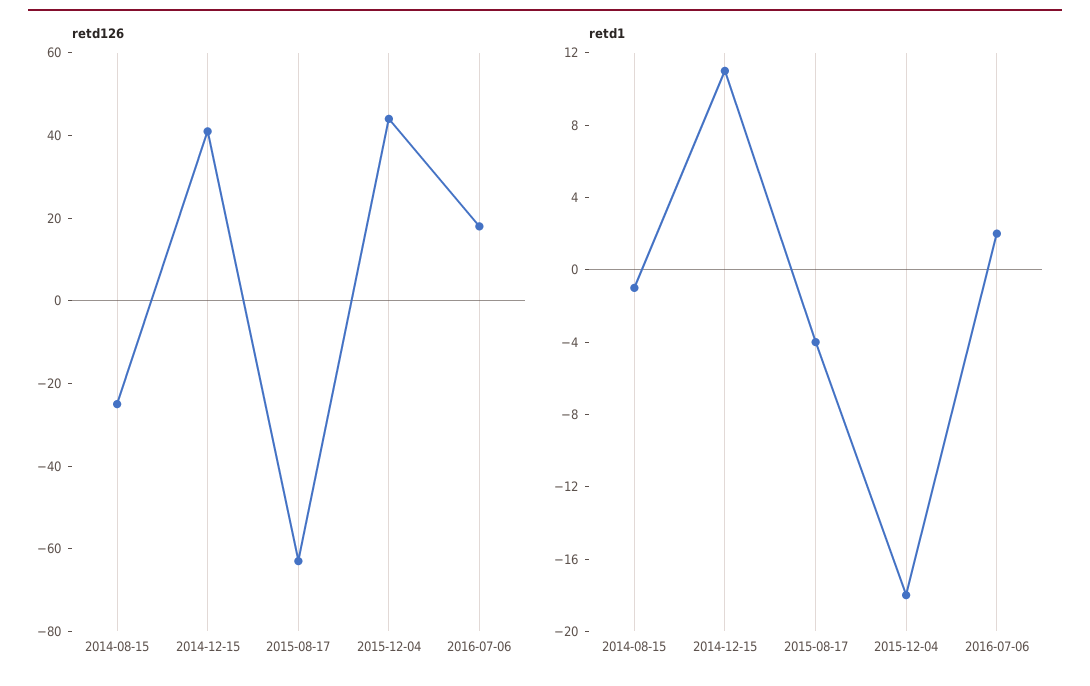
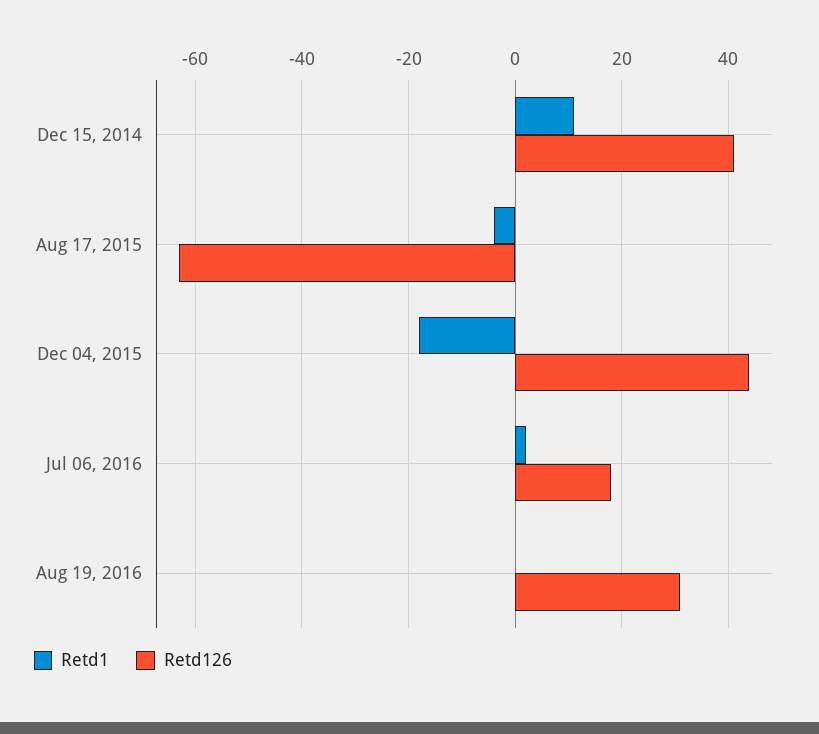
retd126, 2014-08-15: -25 -> none
retd1, 2014-08-15: -1 -> none
retd1, Aug 19, 2016: none -> 0
retd126, Aug 19, 2016: none -> 30

